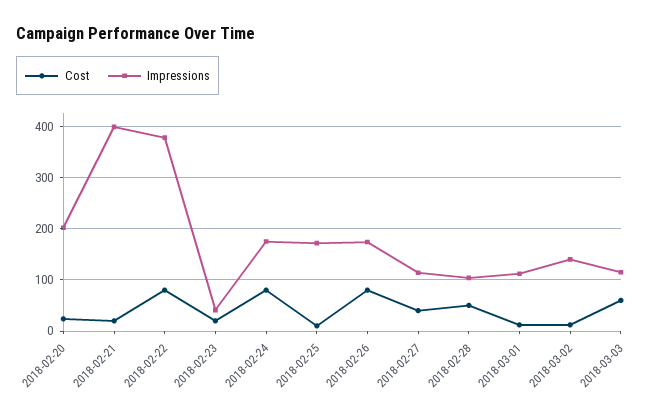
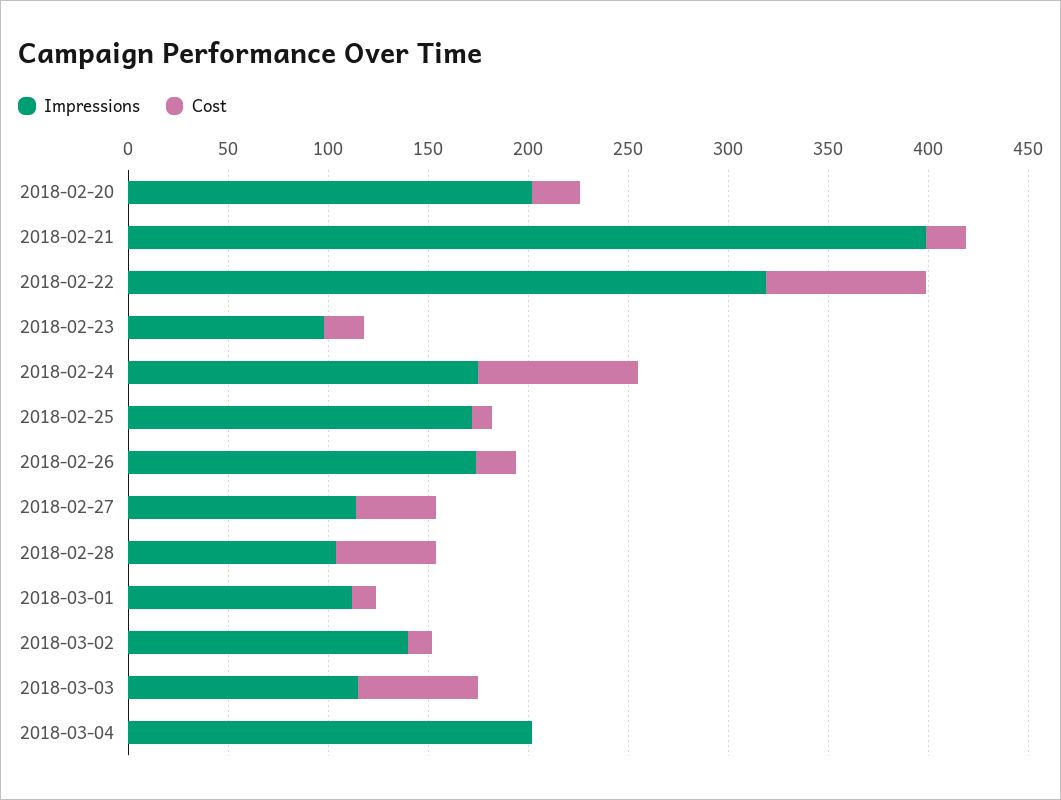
Impressions, 2018-02-22: 380 -> 320
Impressions, 2018-02-23: 40 -> 100
Cost, 2018-02-26: 80 -> 20
Impressions, 2018-03-04: none -> 200
Cost, 2018-03-04: none -> 0

